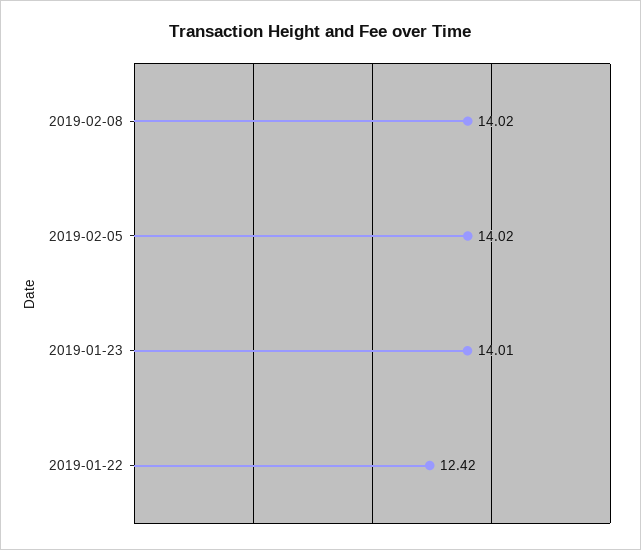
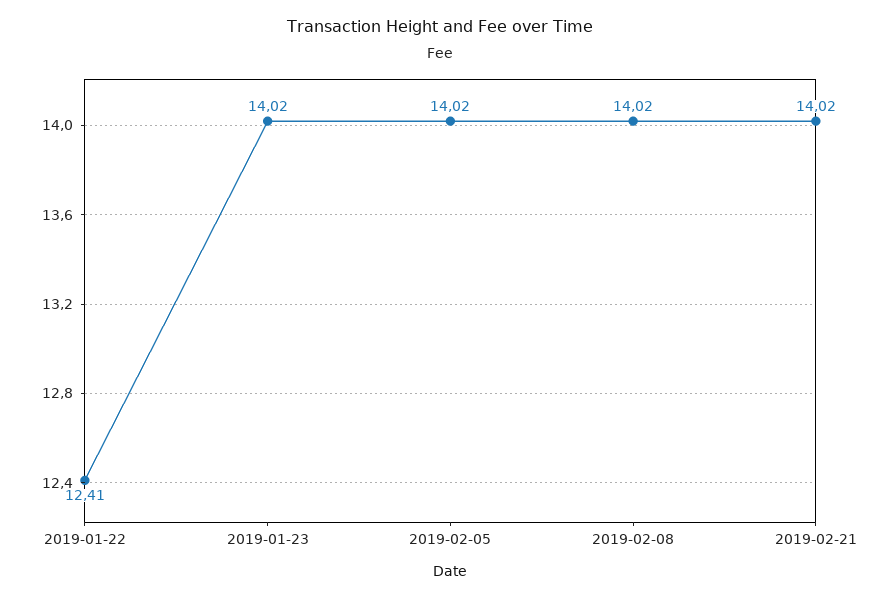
2019-01-23: 14.01 -> 14.02
2019-01-22: 12.42 -> 12.41
2019-02-21: none -> 14.02

